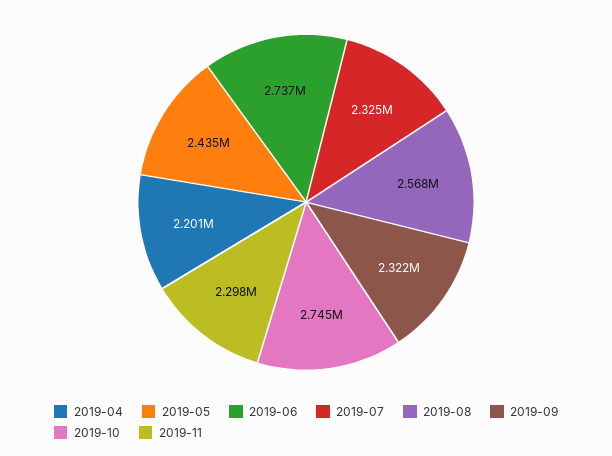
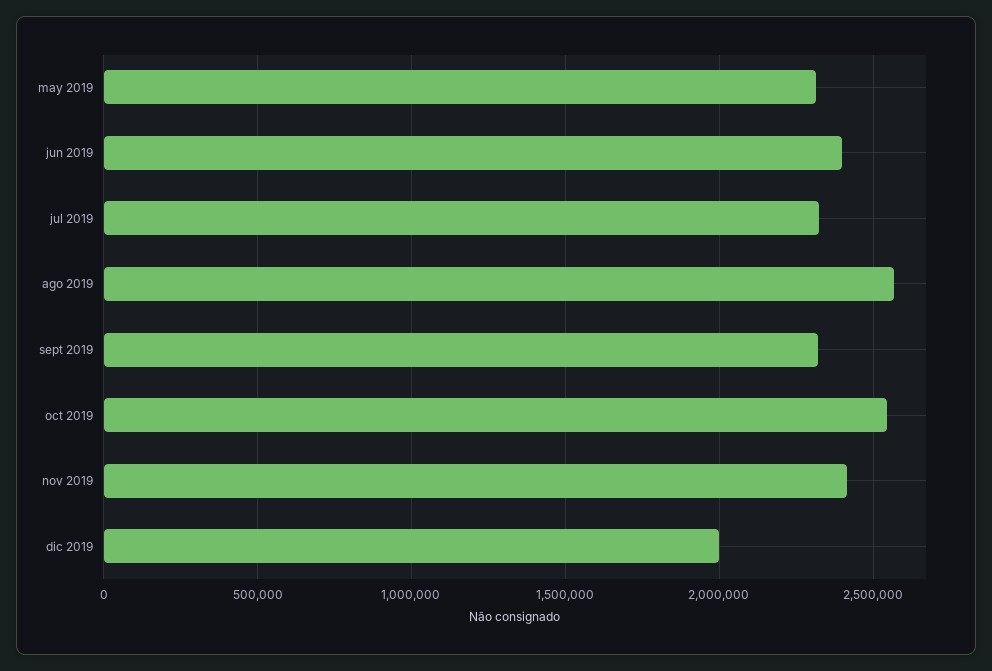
2019-04: 2201000 -> none
2019-05: 2435000 -> 2300000
2019-06: 2737000 -> 2400000
2019-10: 2745000 -> 2550000
2019-11: 2298000 -> 2400000
dic 2019: none -> 2000000

